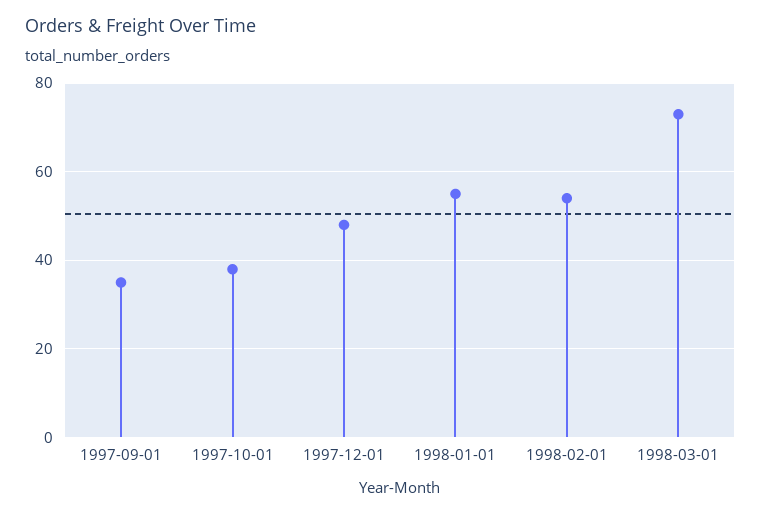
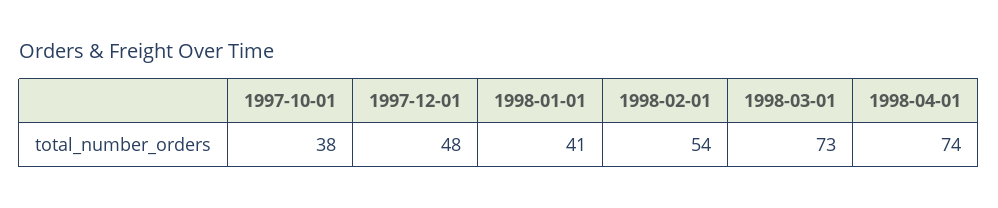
1997-09-01: 35 -> none
1998-01-01: 55 -> 41
1998-04-01: none -> 74

